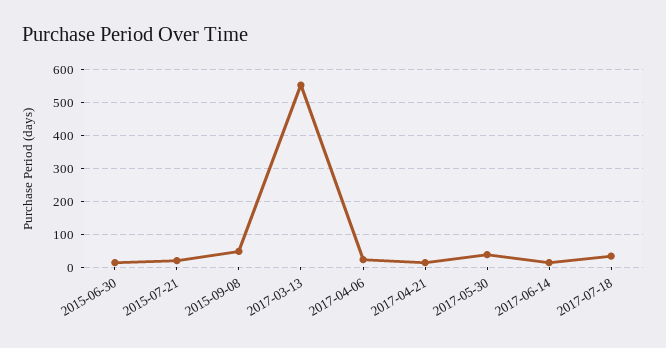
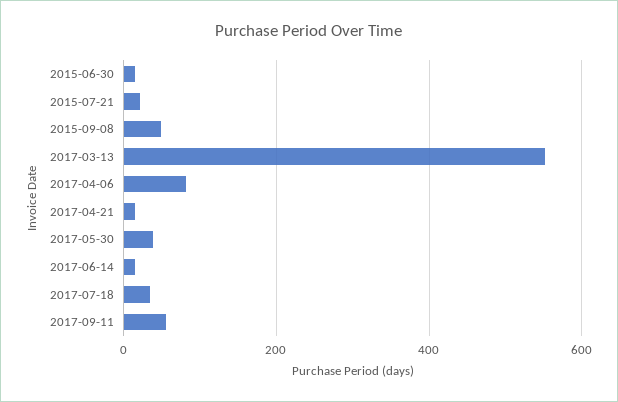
2017-04-06: 20 -> 80
2017-09-11: none -> 60

